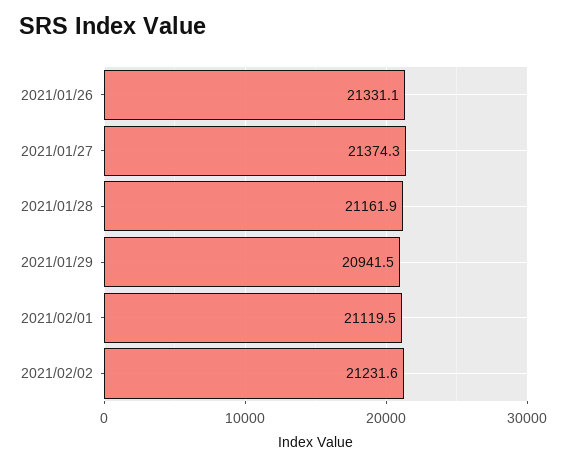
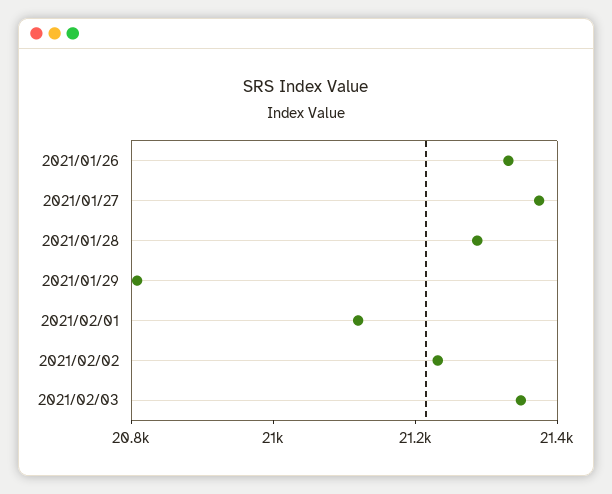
2021/01/28: 21161.9 -> 21300
2021/01/29: 20941.5 -> 20800
2021/02/03: none -> 21350

